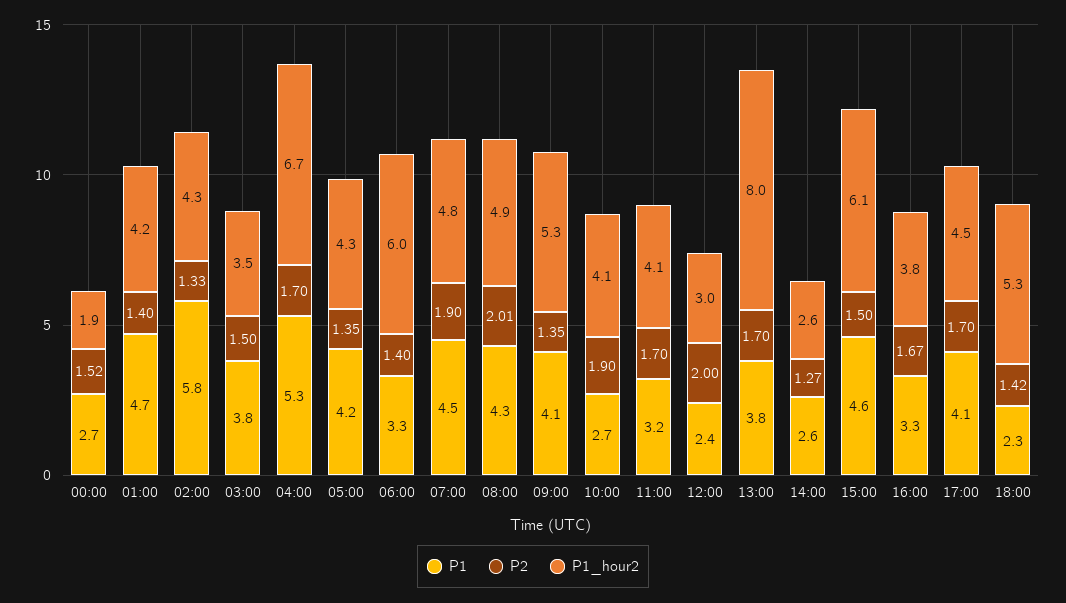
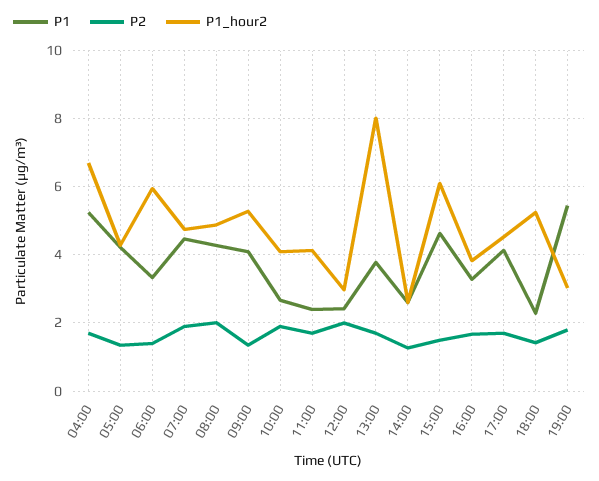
P1, 00:00: 2.7 -> none
P2, 00:00: 1.52 -> none
P1_hour2, 00:00: 1.9 -> none
P1, 01:00: 4.7 -> none
P2, 01:00: 1.4 -> none
P1_hour2, 01:00: 4.2 -> none
P1, 02:00: 5.8 -> none
P2, 02:00: 1.33 -> none
P1_hour2, 02:00: 4.3 -> none
P1, 03:00: 3.8 -> none
P2, 03:00: 1.5 -> none
P1_hour2, 03:00: 3.5 -> none
P1, 11:00: 3.2 -> 2.4
P1, 19:00: none -> 5.4
P2, 19:00: none -> 1.8
P1_hour2, 19:00: none -> 3

